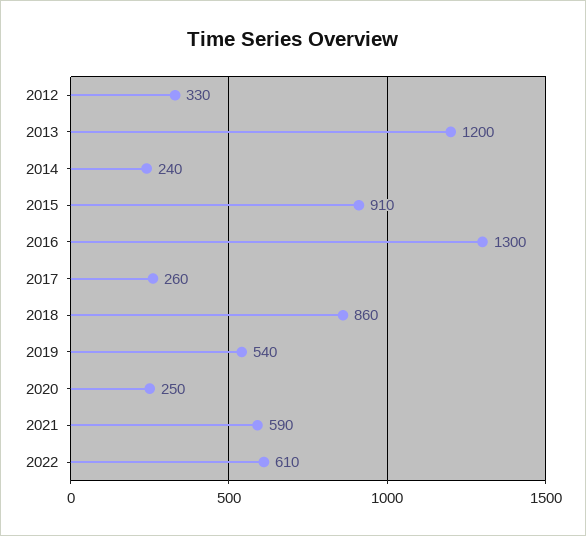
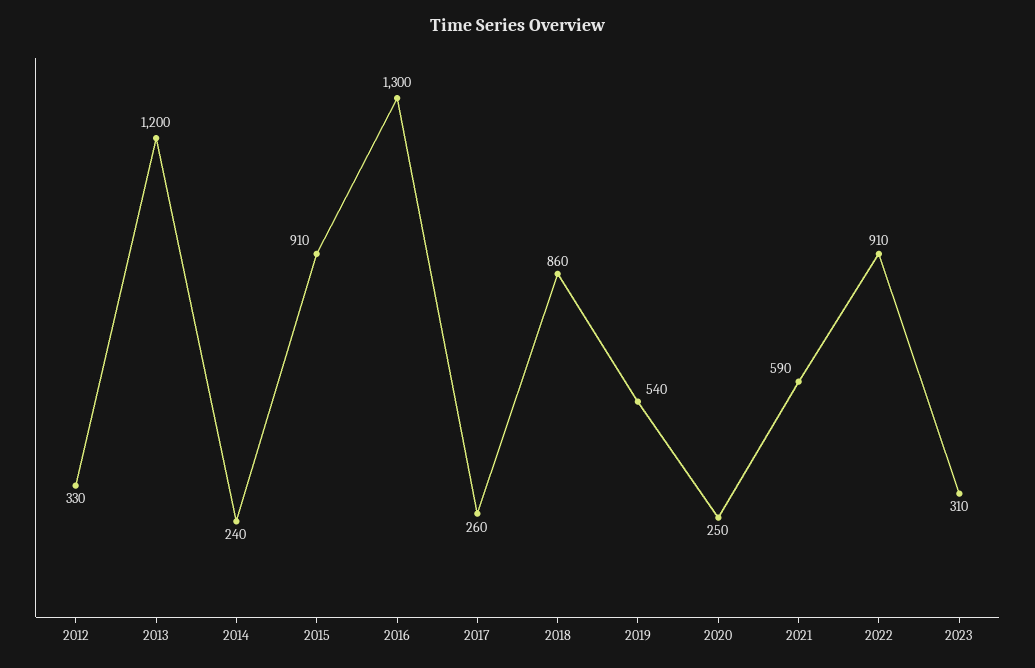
2022: 610 -> 910
2023: none -> 310

